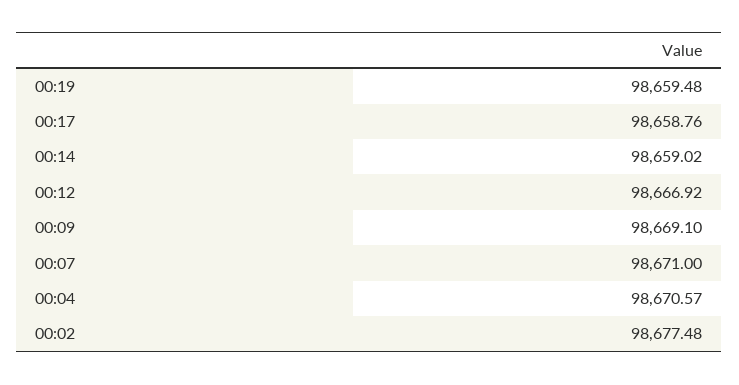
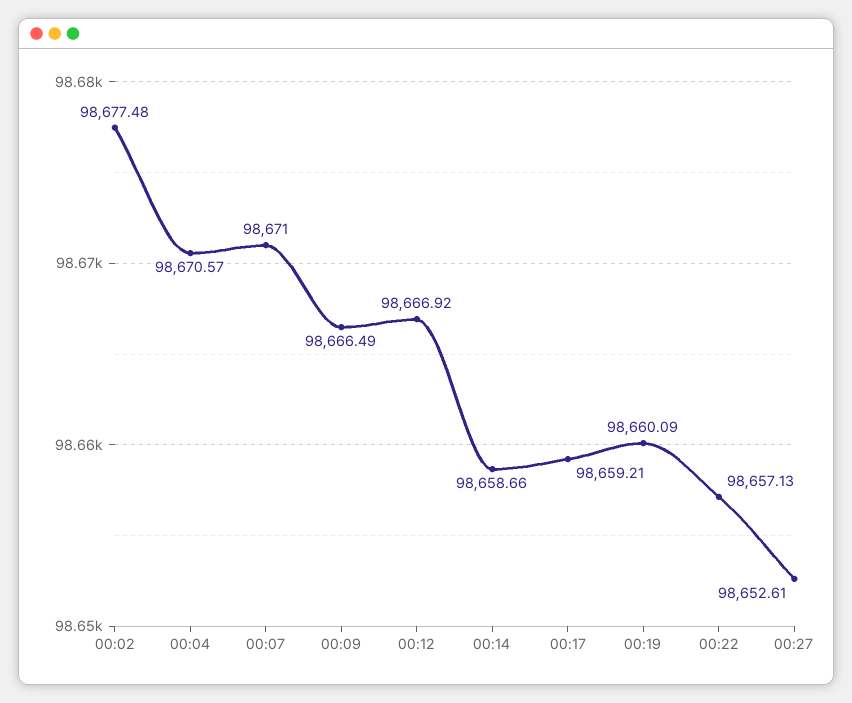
00:19: 98659.48 -> 98660.09
00:17: 98658.76 -> 98659.21
00:14: 98659.02 -> 98658.66
00:09: 98669.1 -> 98666.49
00:22: none -> 98657.13
00:27: none -> 98652.61

